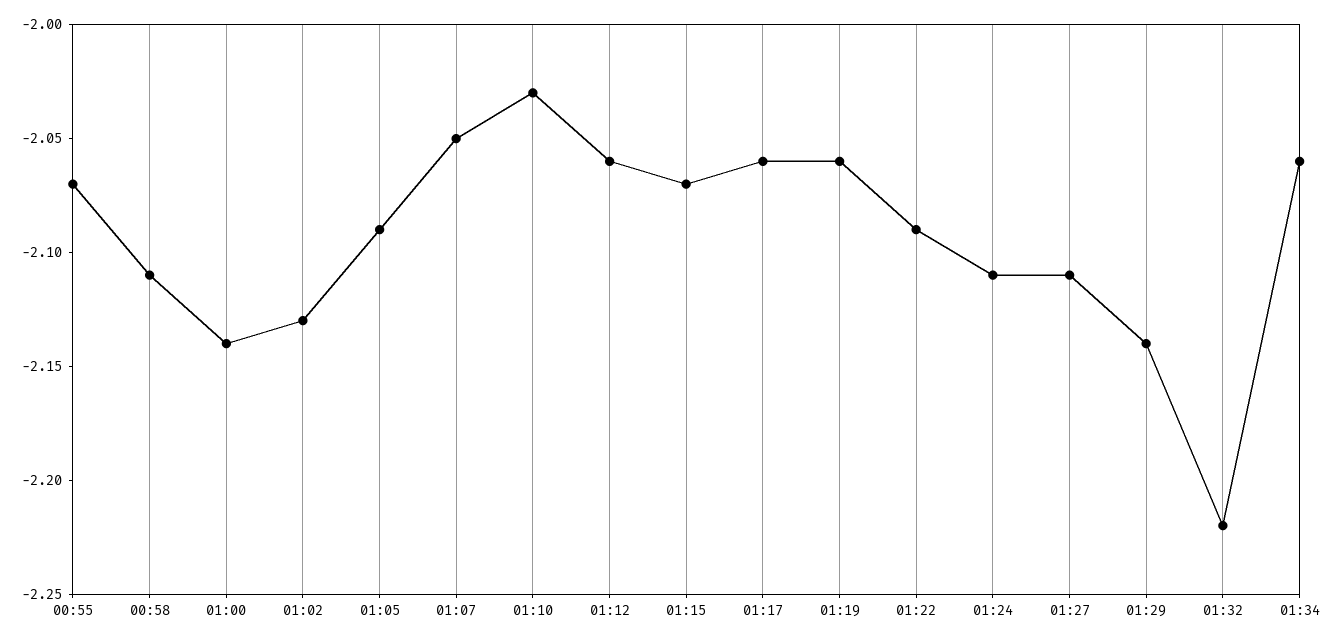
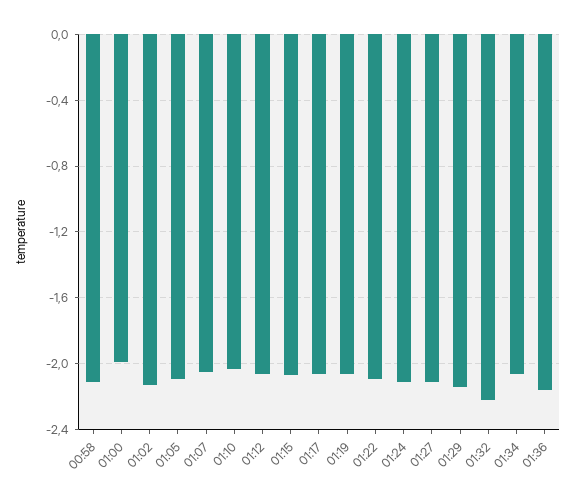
00:55: -2.07 -> none
01:00: -2.14 -> -2
01:36: none -> -2.15

